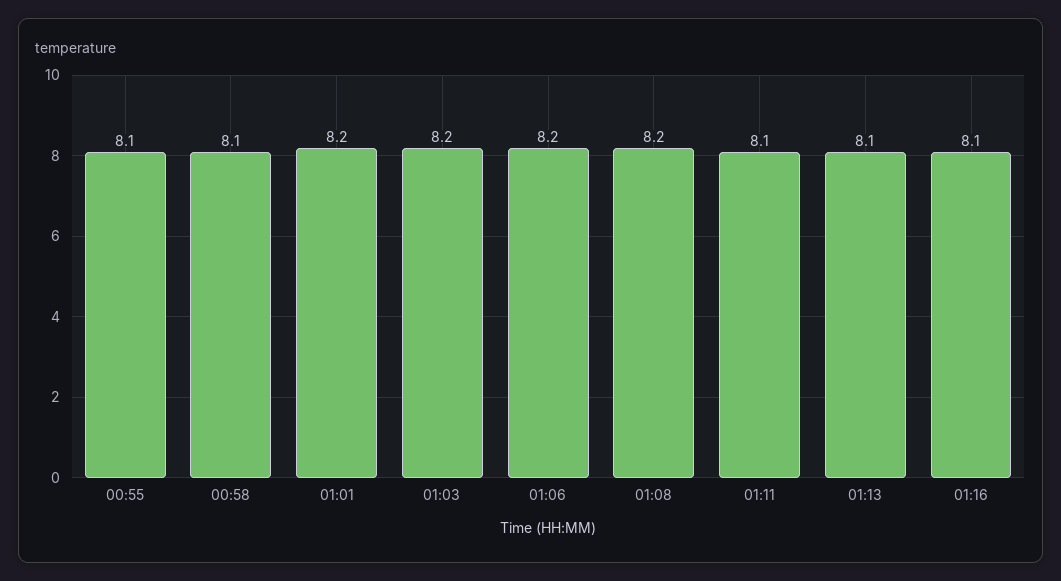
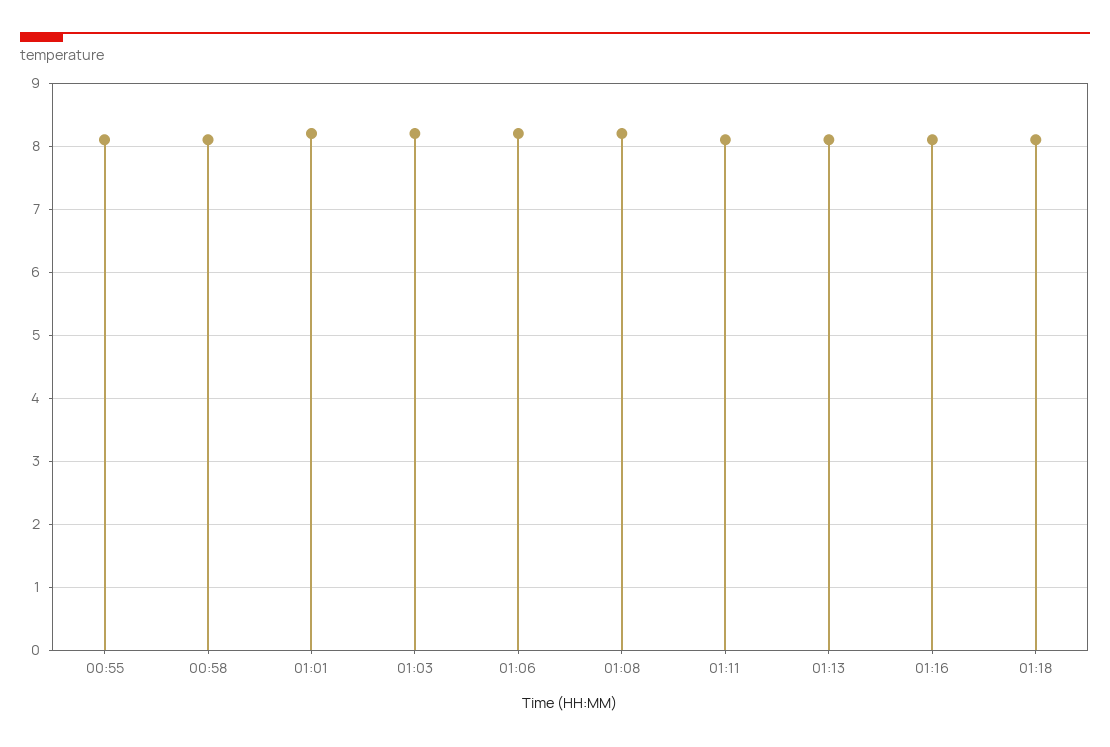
01:18: none -> 8.1

